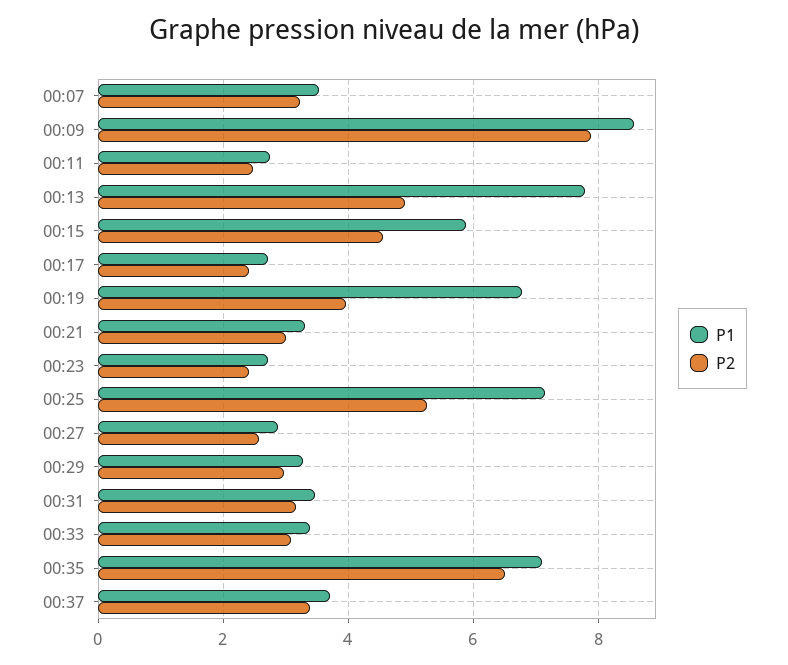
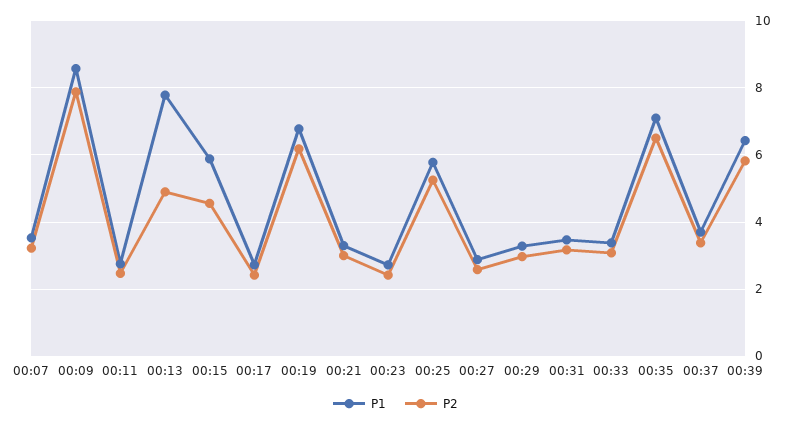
P2, 00:19: 4 -> 6.2
P1, 00:25: 7.2 -> 5.8
P1, 00:39: none -> 6.4
P2, 00:39: none -> 5.8

